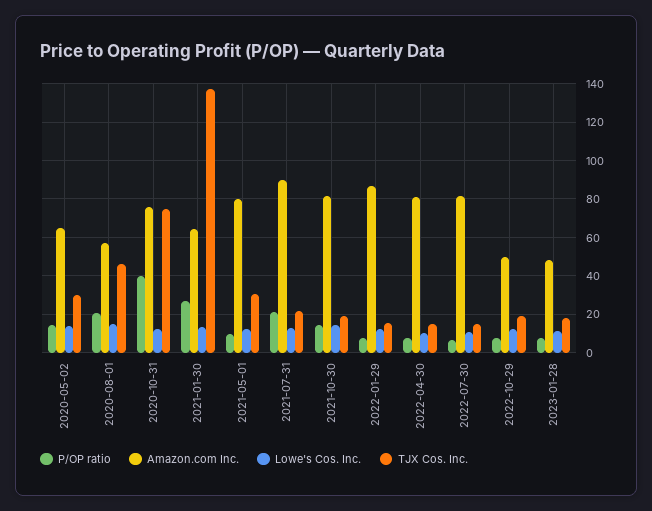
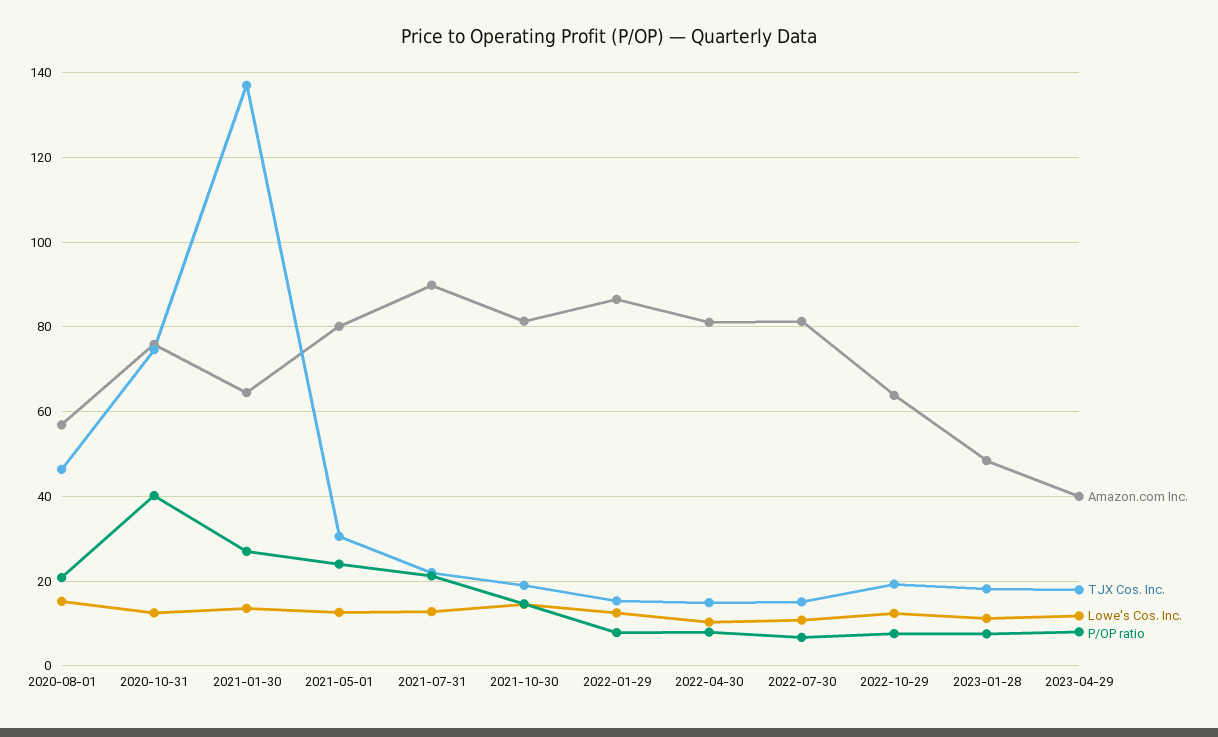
P/OP ratio, 2020-05-02: 15 -> none
Amazon.com Inc., 2020-05-02: 65 -> none
Lowe's Cos. Inc., 2020-05-02: 15 -> none
TJX Cos. Inc., 2020-05-02: 30 -> none
P/OP ratio, 2021-05-01: 10 -> 24
Amazon.com Inc., 2022-10-29: 50 -> 64
Amazon.com Inc., 2023-04-29: none -> 40
TJX Cos. Inc., 2023-04-29: none -> 18
Lowe's Cos. Inc., 2023-04-29: none -> 12
P/OP ratio, 2023-04-29: none -> 8

